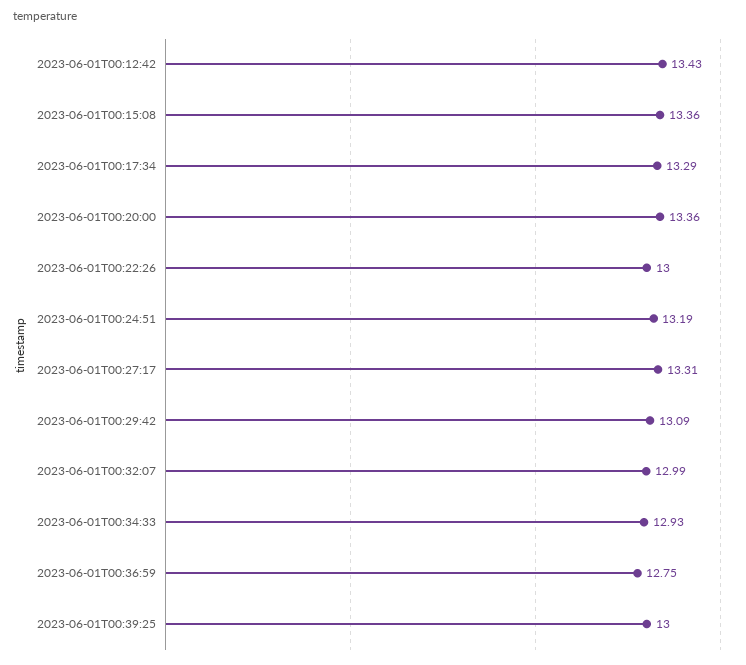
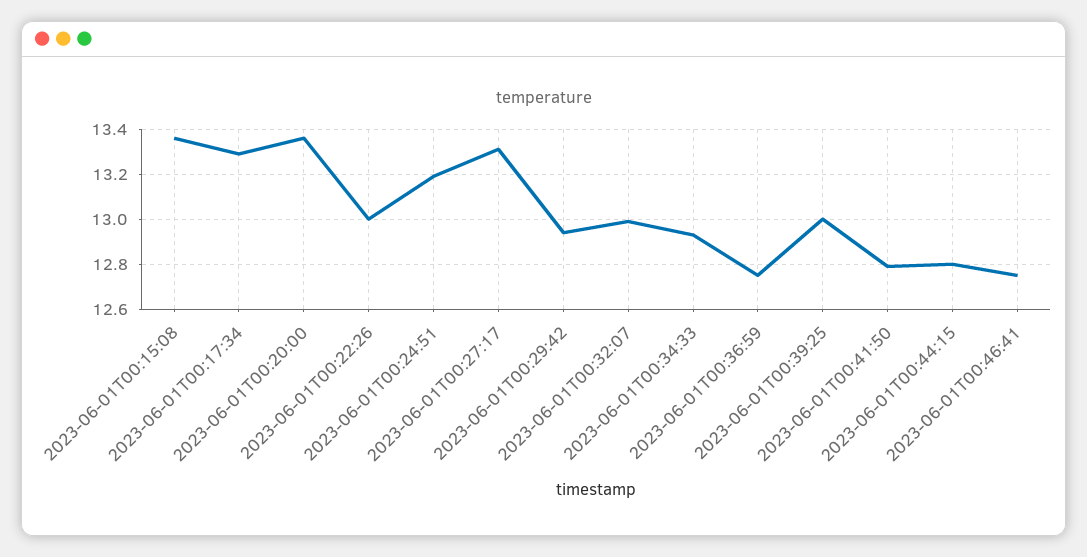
2023-06-01T00:12:42: 13.43 -> none
2023-06-01T00:29:42: 13.09 -> 12.95
2023-06-01T00:41:50: none -> 12.8
2023-06-01T00:44:15: none -> 12.8
2023-06-01T00:46:41: none -> 12.75

